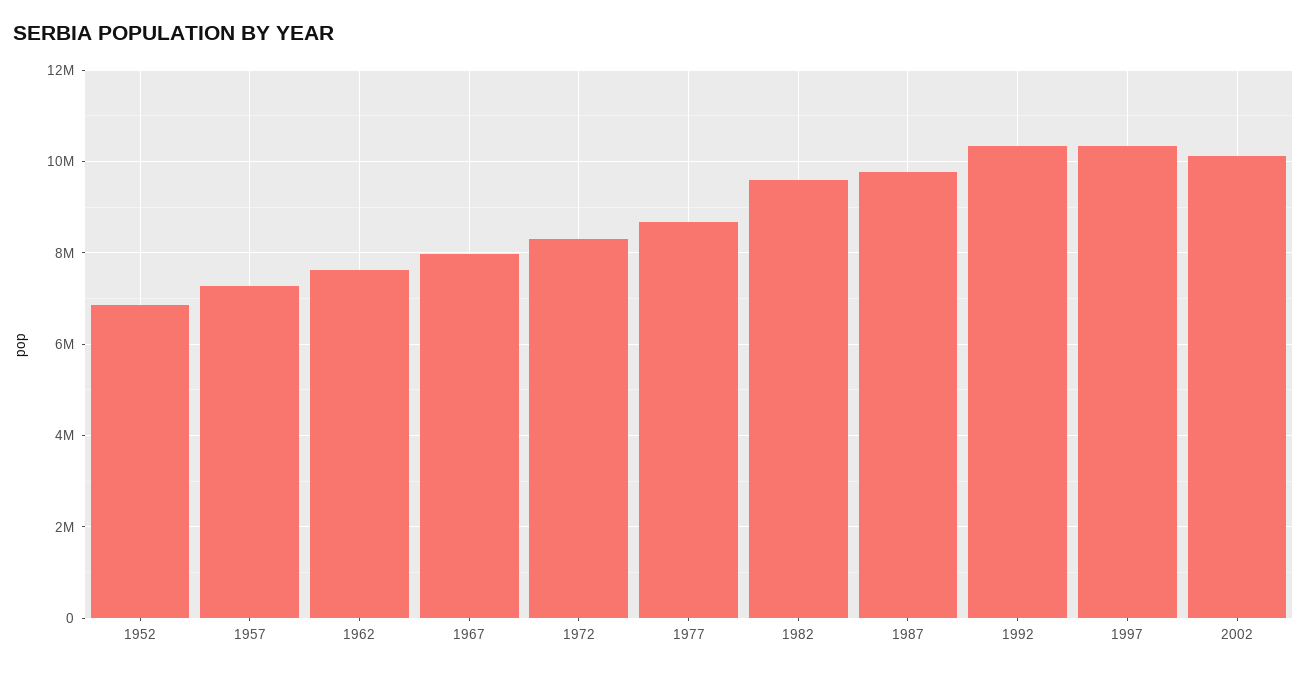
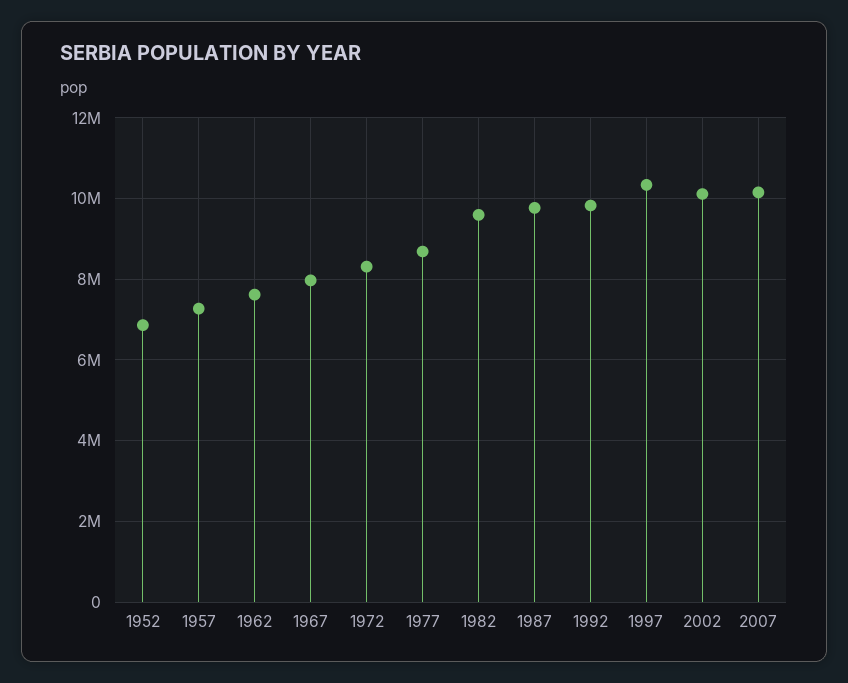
1992: 10400000 -> 9800000
2007: none -> 10200000

